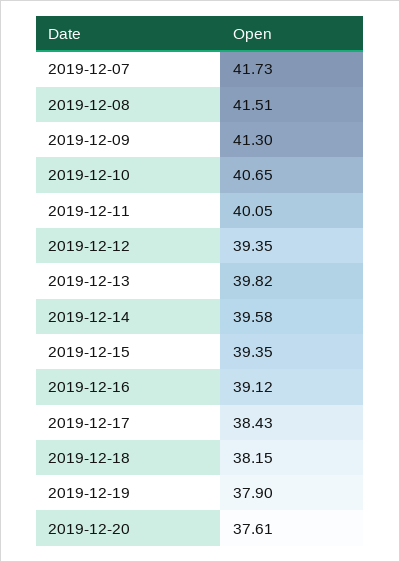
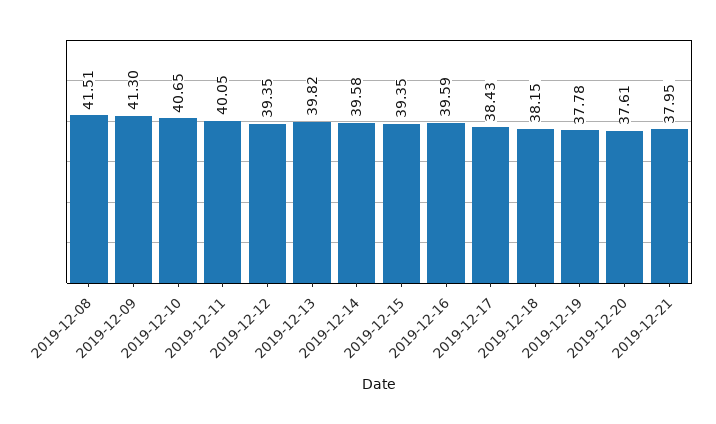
2019-12-07: 41.73 -> none
2019-12-16: 39.12 -> 39.59
2019-12-19: 37.9 -> 37.78
2019-12-21: none -> 37.95

